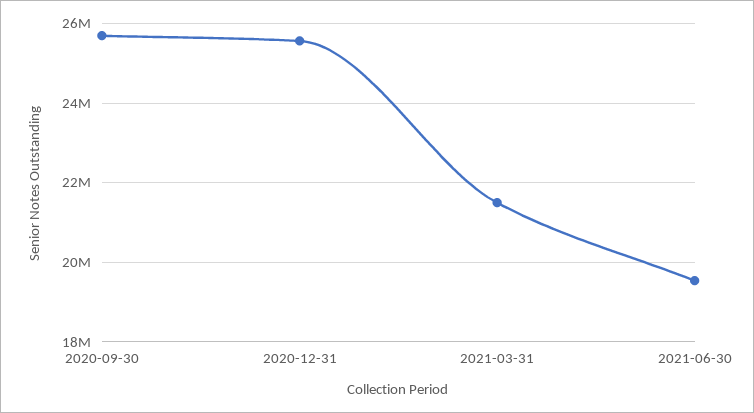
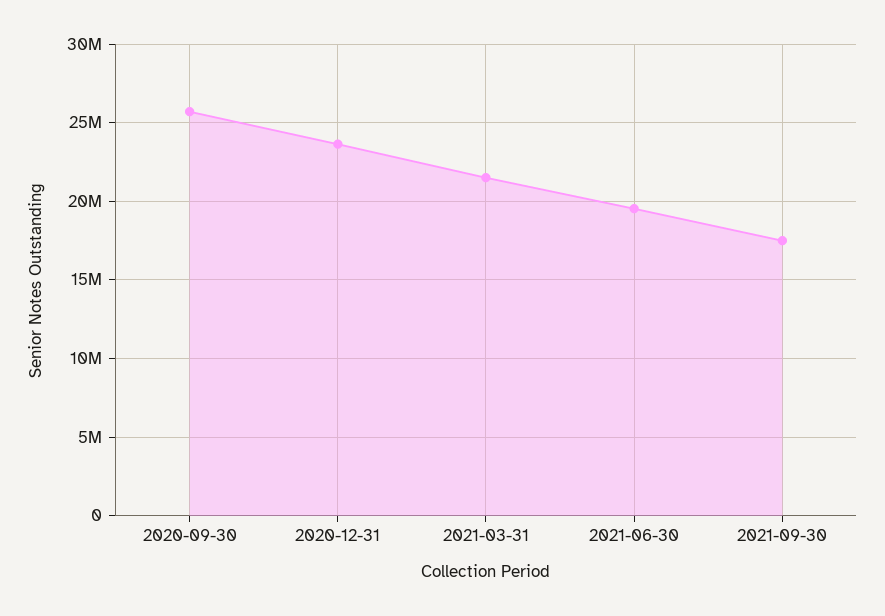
2020-12-31: 25600000 -> 23500000
2021-09-30: none -> 17500000

